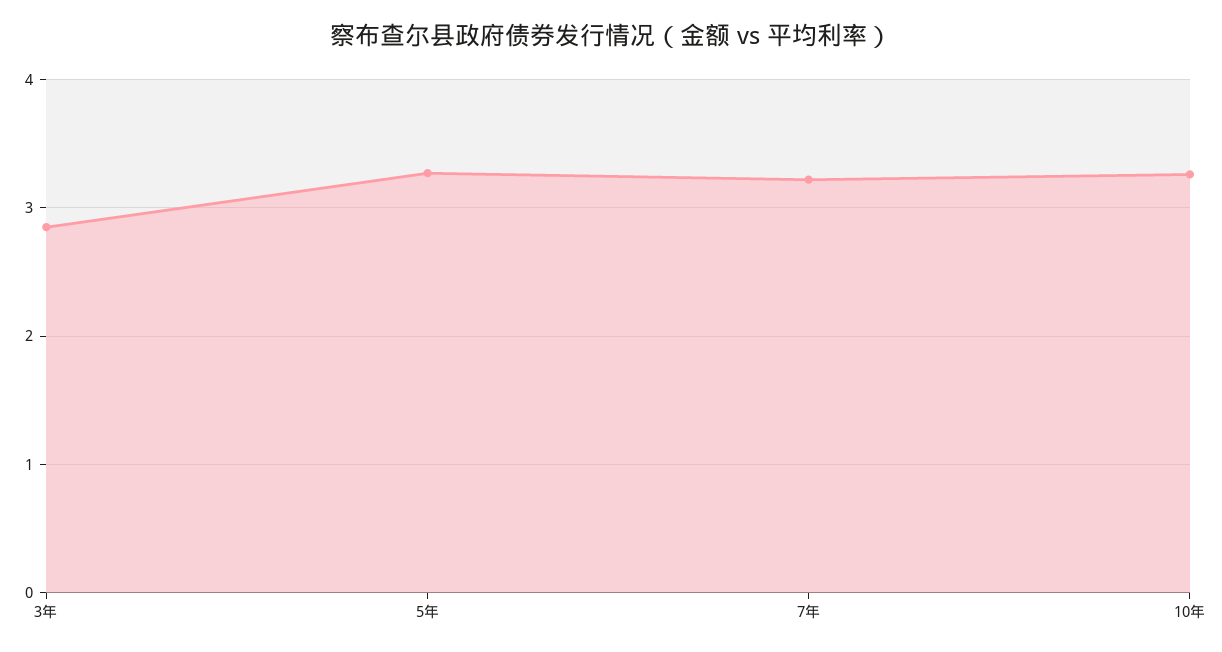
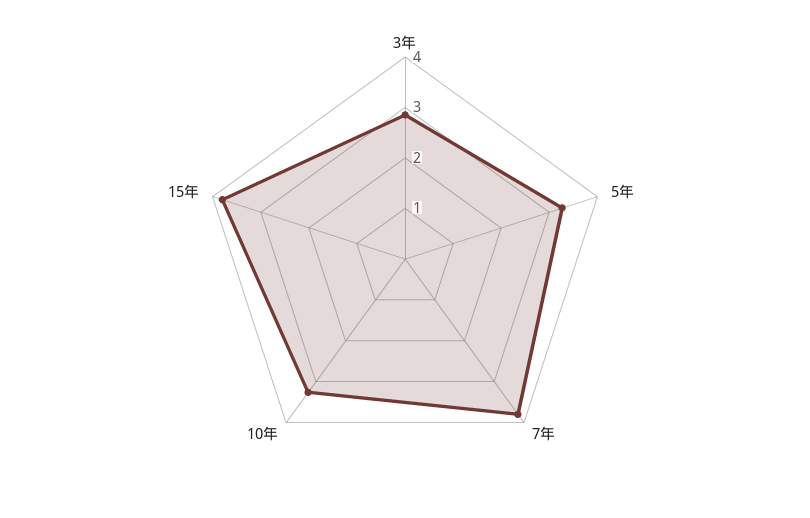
7年: 3.2 -> 3.8
15年: none -> 3.8

